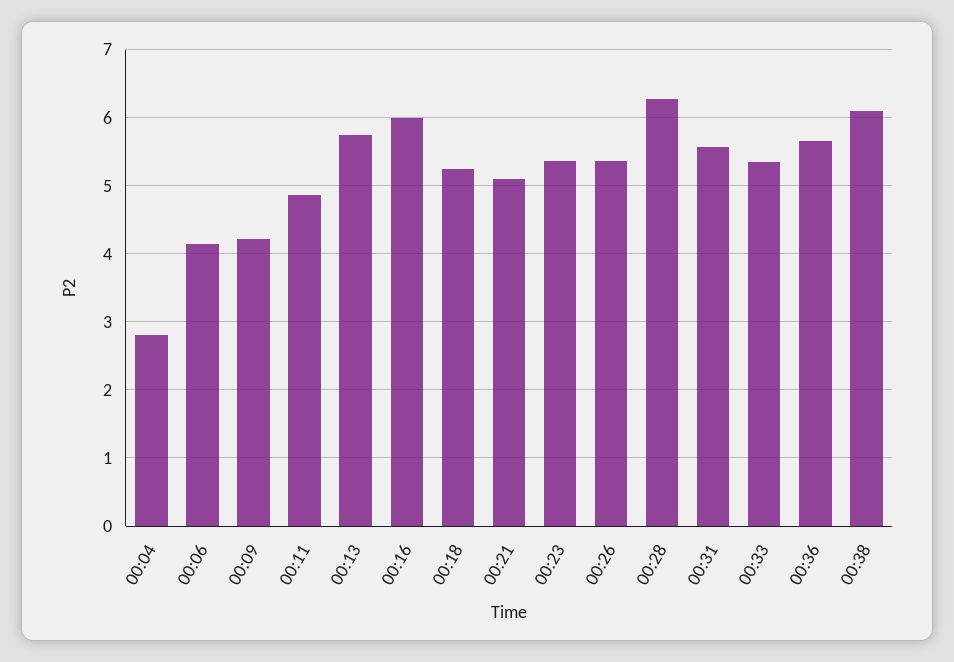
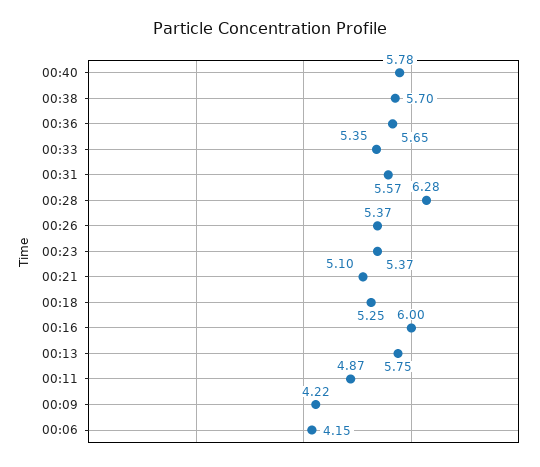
00:04: 2.8 -> none
00:38: 6.1 -> 5.7
00:40: none -> 5.78

